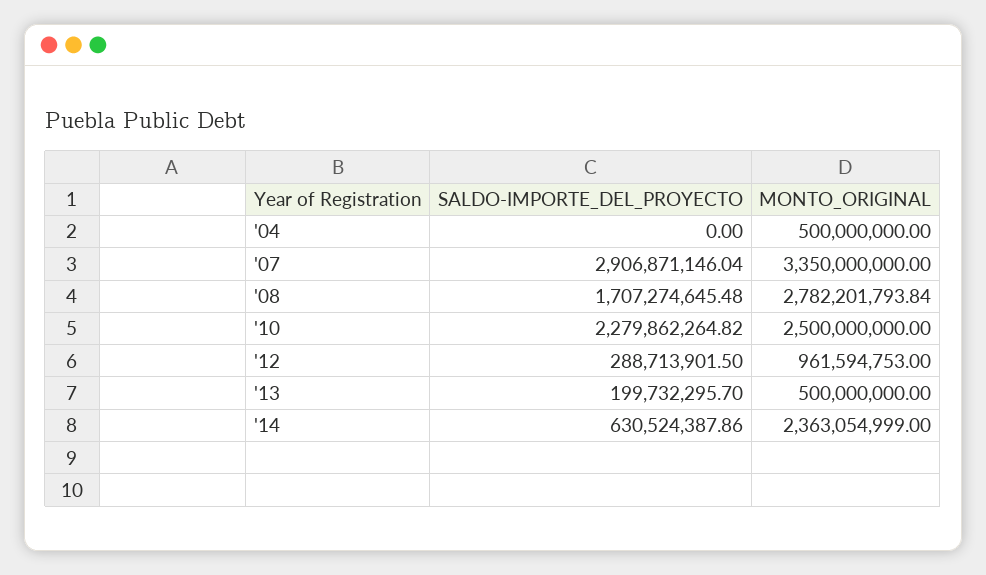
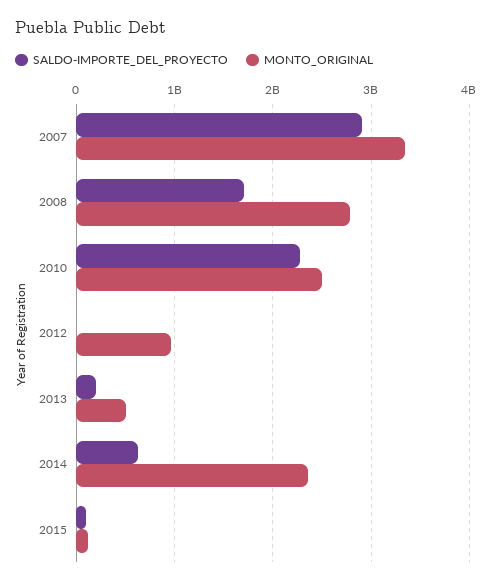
SALDO-IMPORTE_DEL_PROYECTO, '04: 0 -> none
MONTO_ORIGINAL, '04: 500000000 -> none
SALDO-IMPORTE_DEL_PROYECTO, '12: 288713901.5 -> 0
SALDO-IMPORTE_DEL_PROYECTO, 2015: none -> 100000000
MONTO_ORIGINAL, 2015: none -> 100000000

